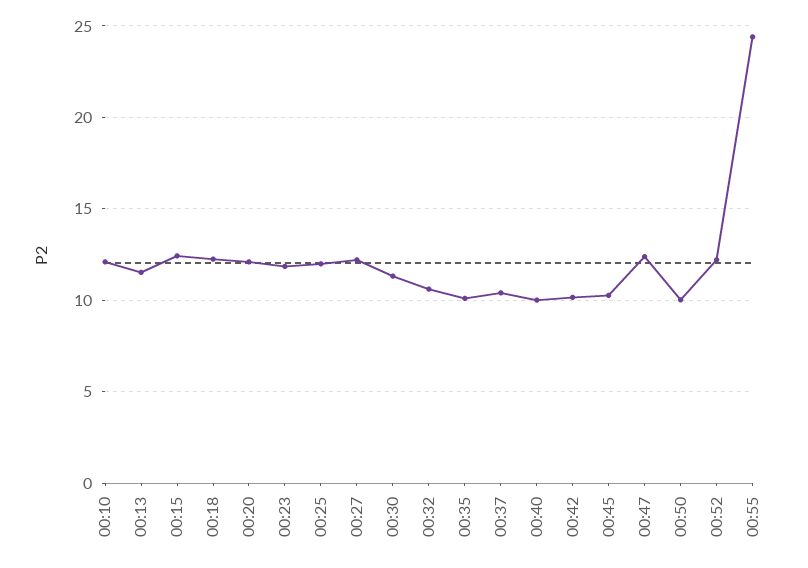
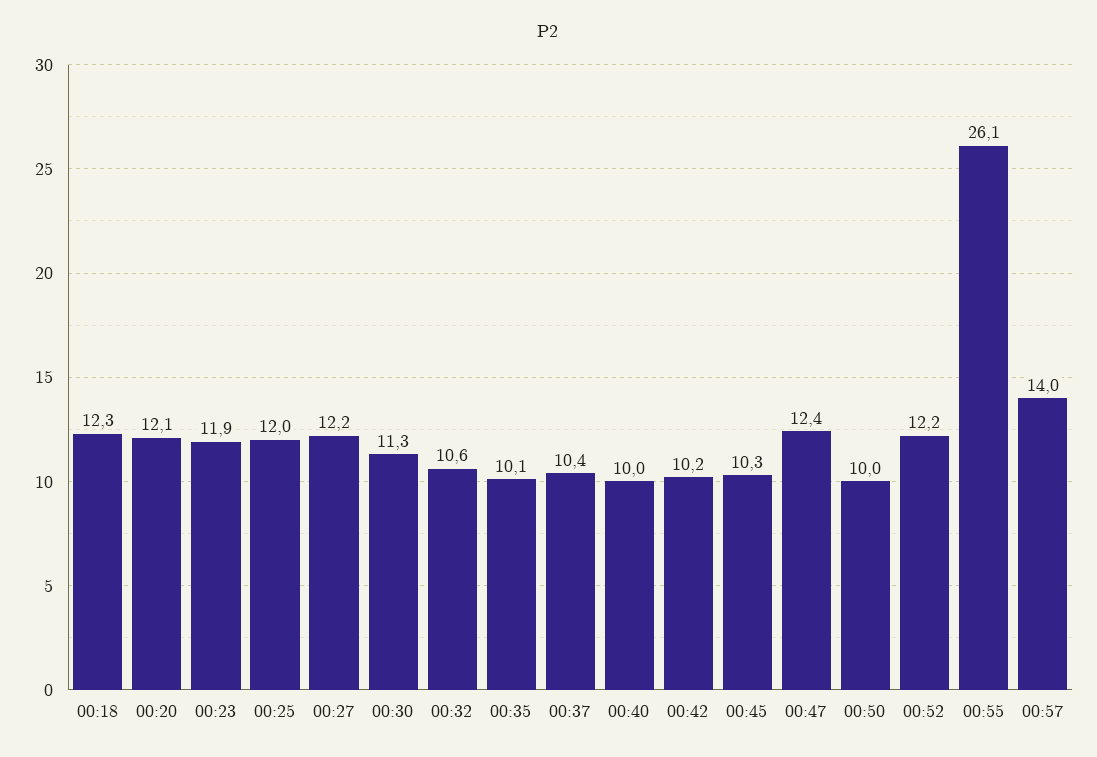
00:10: 12 -> none
00:13: 11.5 -> none
00:15: 12.5 -> none
00:55: 24.5 -> 26.1
00:57: none -> 14

